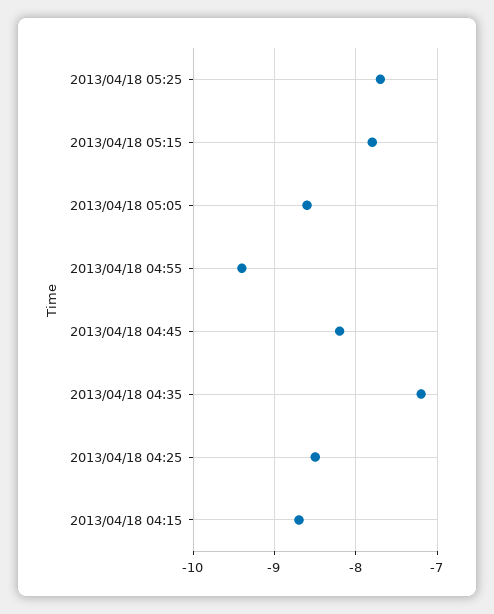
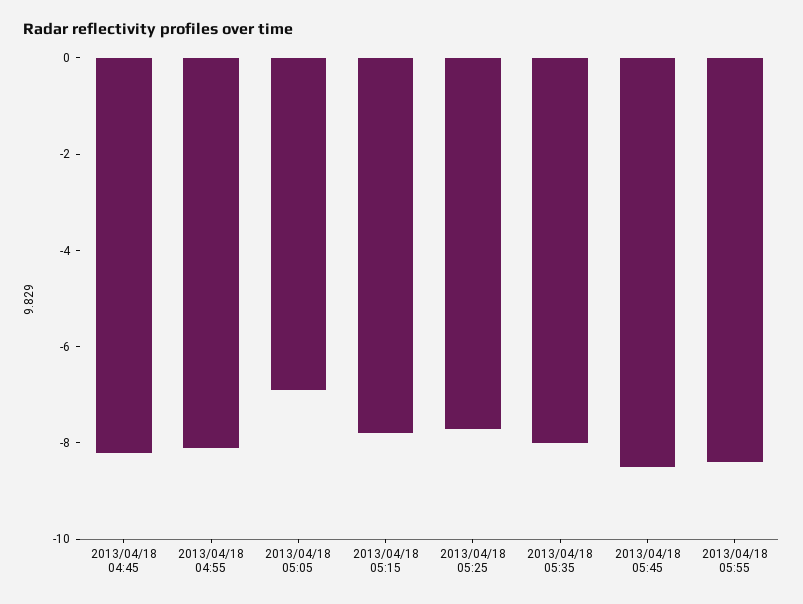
2013/04/18 05:05: -8.6 -> -7
2013/04/18 04:55: -9.4 -> -8
2013/04/18 04:35: -7.2 -> none
2013/04/18 04:25: -8.5 -> none
2013/04/18 04:15: -8.7 -> none
2013/04/18 05:35: none -> -8
2013/04/18 05:45: none -> -8.5
2013/04/18 05:55: none -> -8.5

